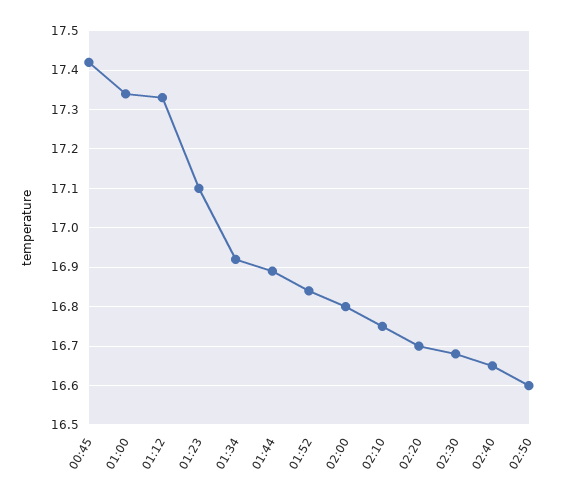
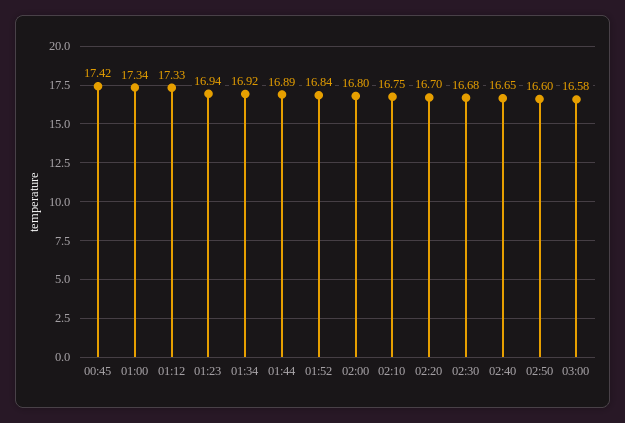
01:23: 17.1 -> 16.94
03:00: none -> 16.58

